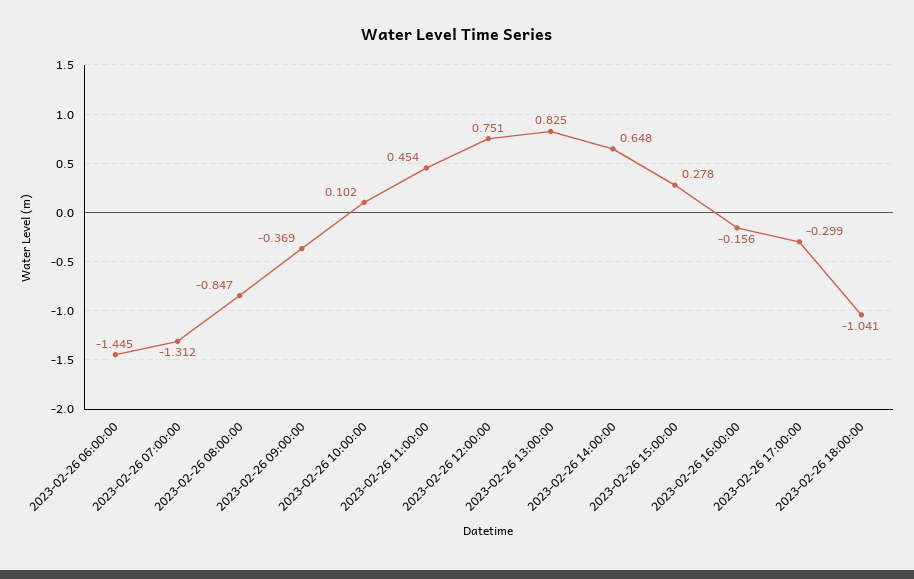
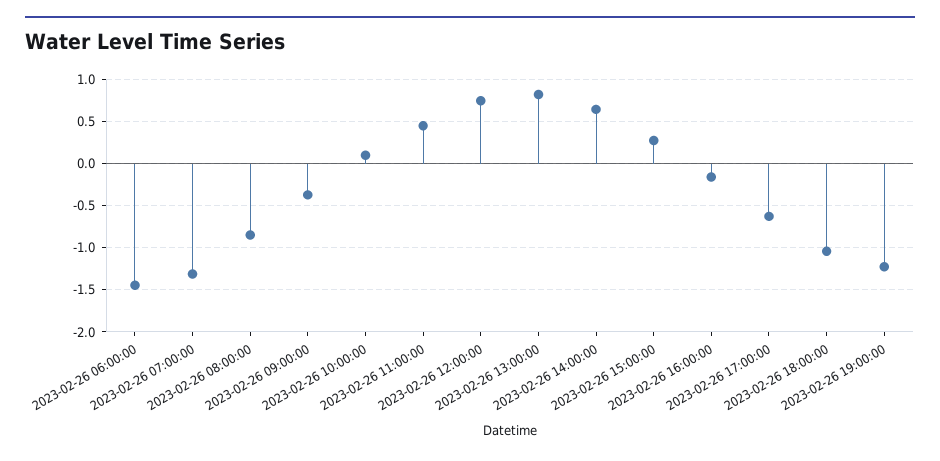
2023-02-26 17:00:00: -0.299 -> -0.6
2023-02-26 19:00:00: none -> -1.2

